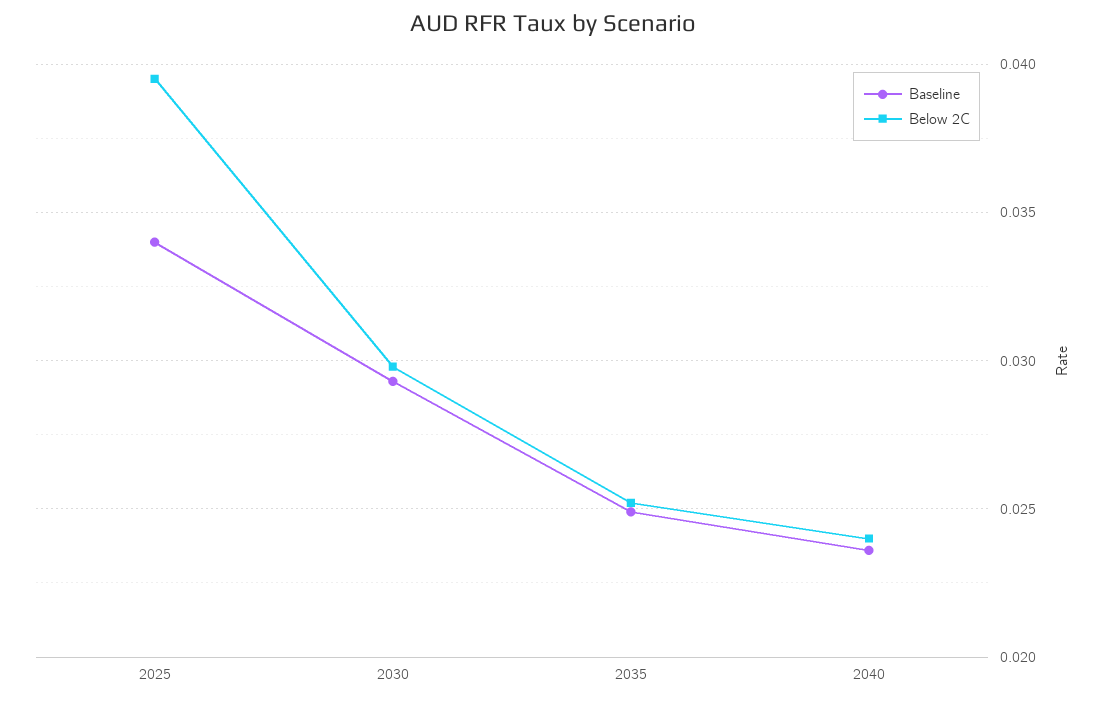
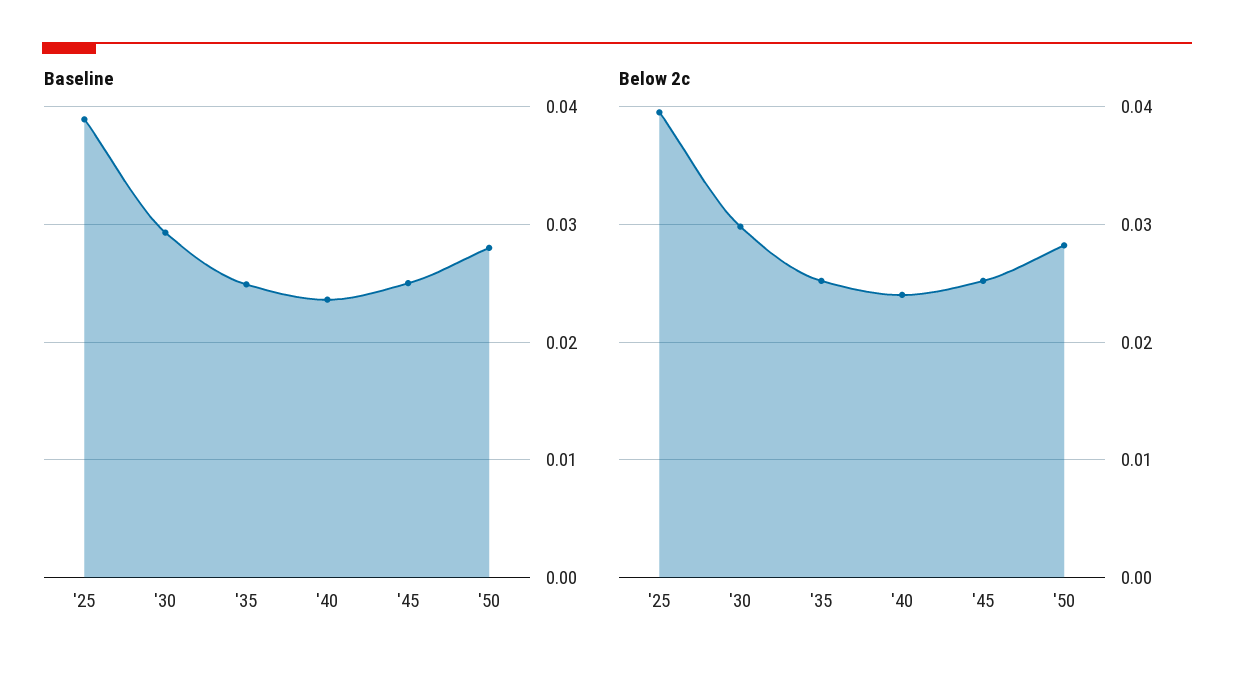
Baseline, 2025: 0.034 -> 0.039
Baseline, '45: none -> 0.025
Baseline, '50: none -> 0.028
Below 2C, '45: none -> 0.025
Below 2C, '50: none -> 0.028

